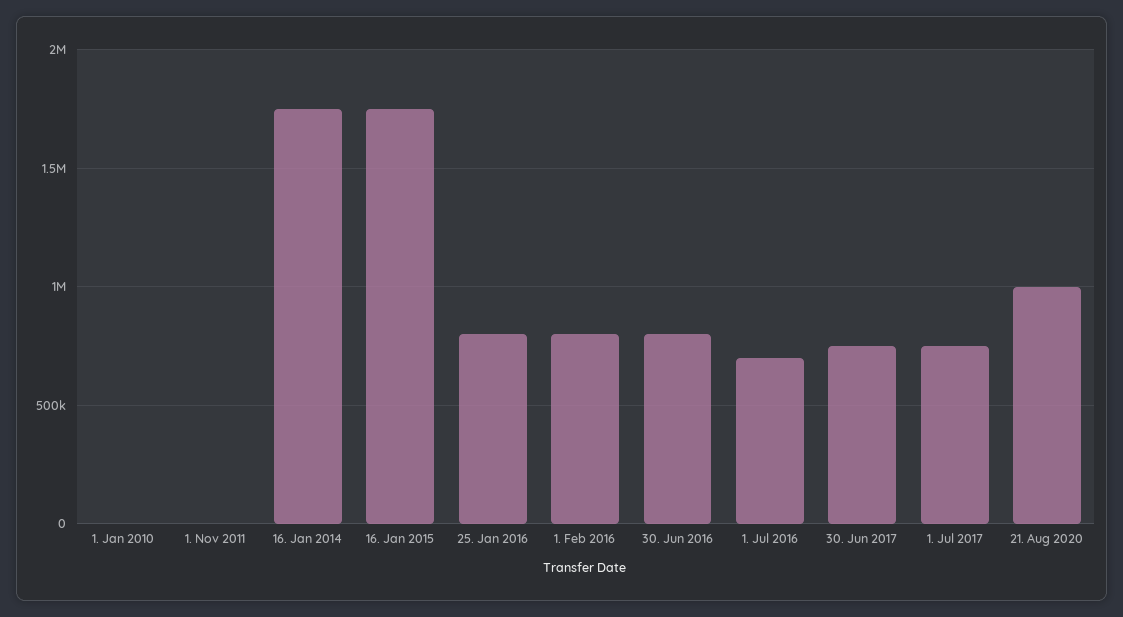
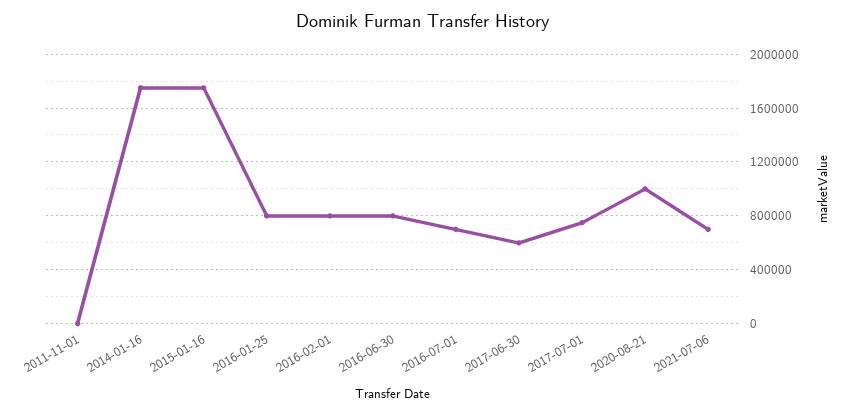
1. Jan 2010: 0 -> none
30. Jun 2017: 750000 -> 600000
2021-07-06: none -> 700000

